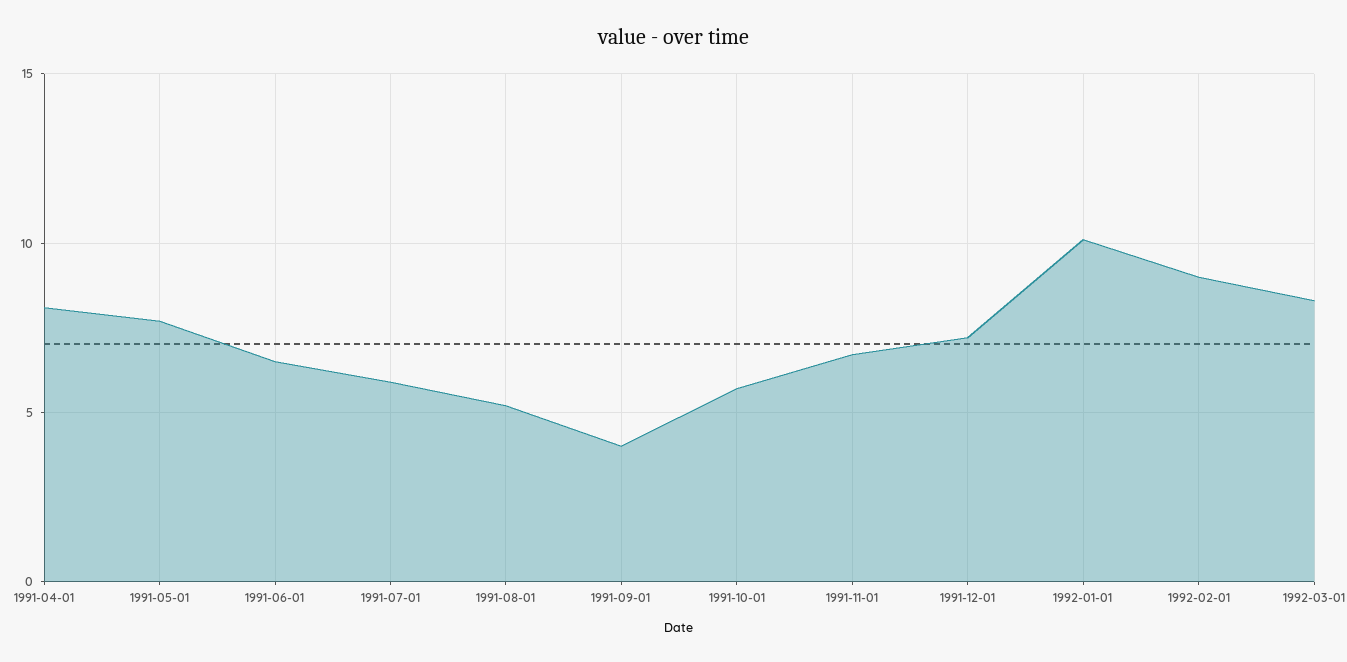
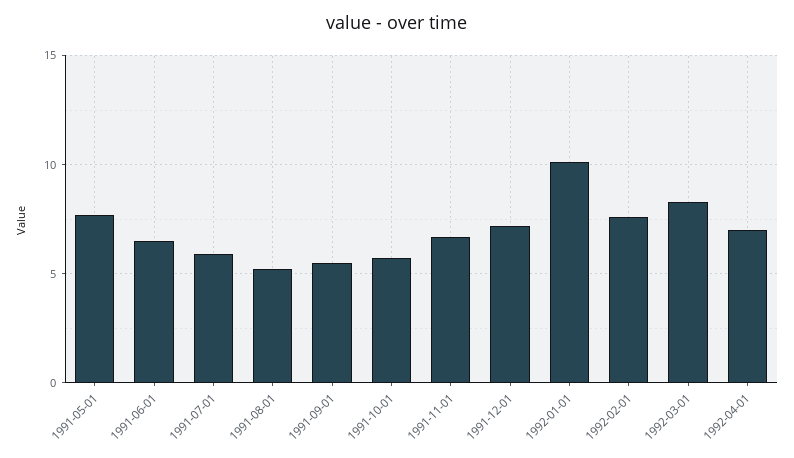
1991-04-01: 8 -> none
1991-09-01: 4 -> 5.5
1992-02-01: 9 -> 7.5
1992-04-01: none -> 7

